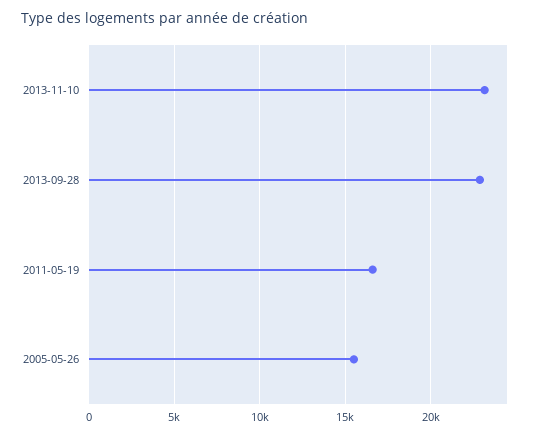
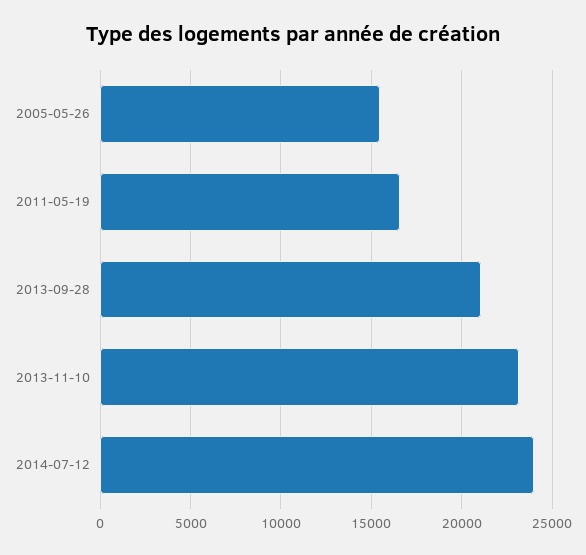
2013-09-28: 23000 -> 21000
2014-07-12: none -> 24000

